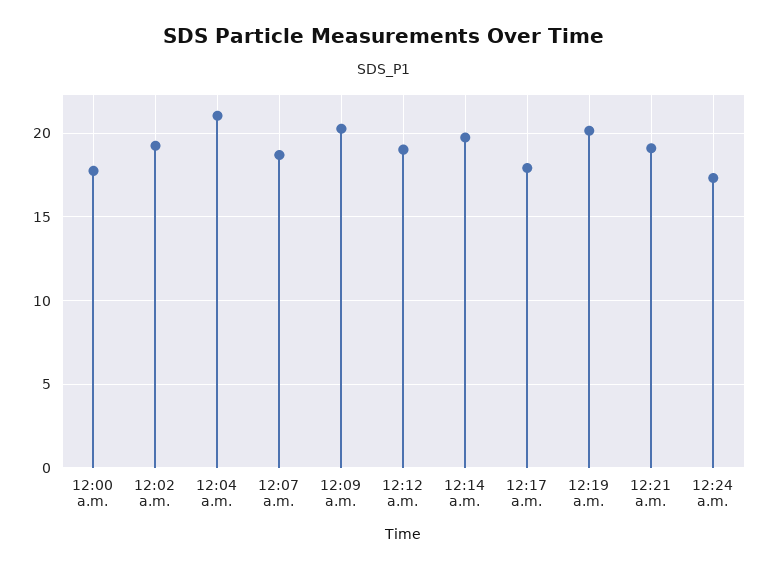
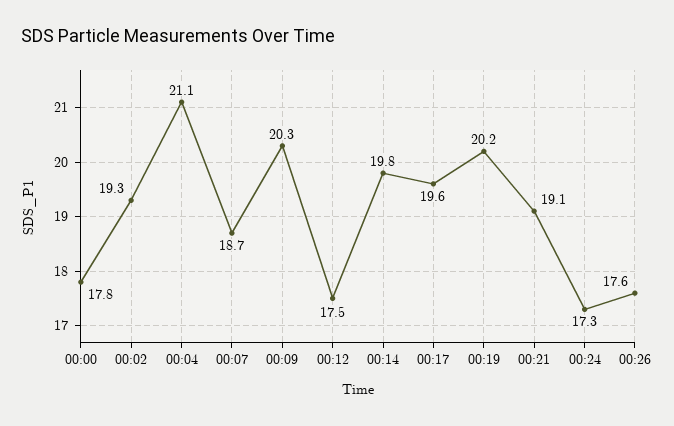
12:12 a.m.: 19 -> 17.5
12:17 a.m.: 18 -> 19.6
00:26: none -> 17.6

